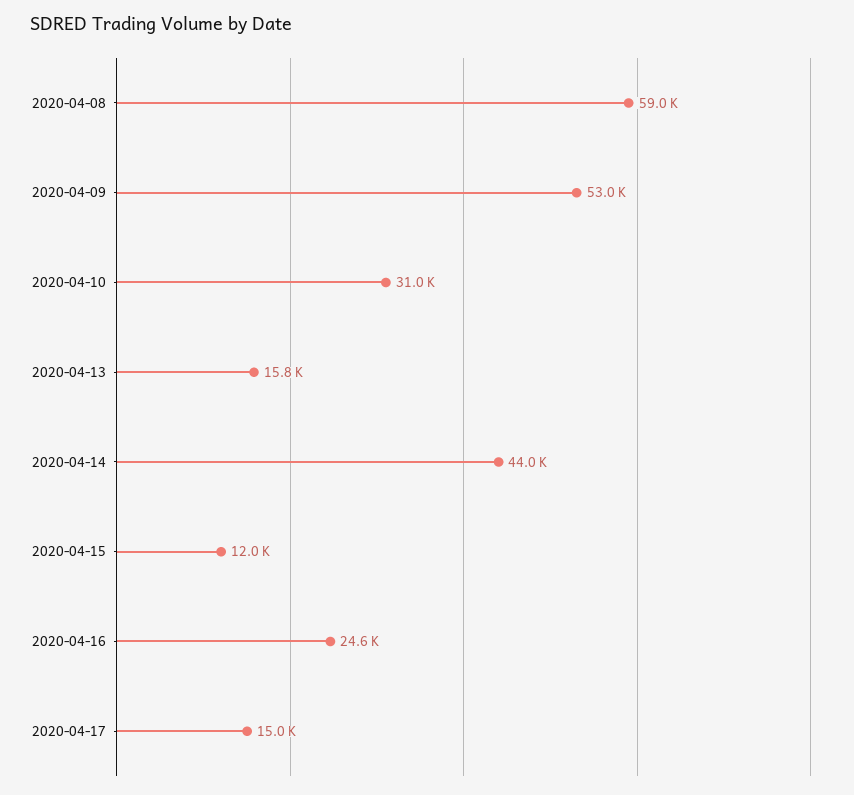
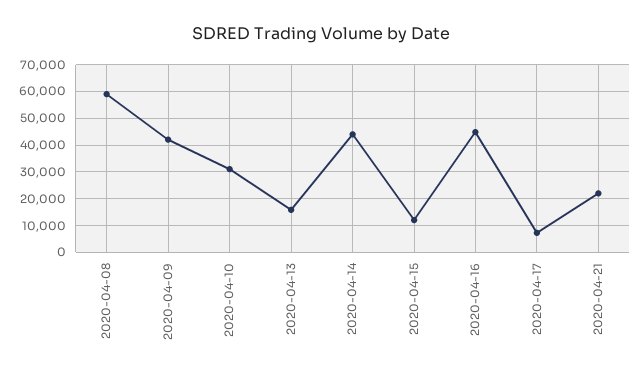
2020-04-09: 53000 -> 42500
2020-04-16: 24600 -> 45000
2020-04-17: 15000 -> 7500
2020-04-21: none -> 22500

